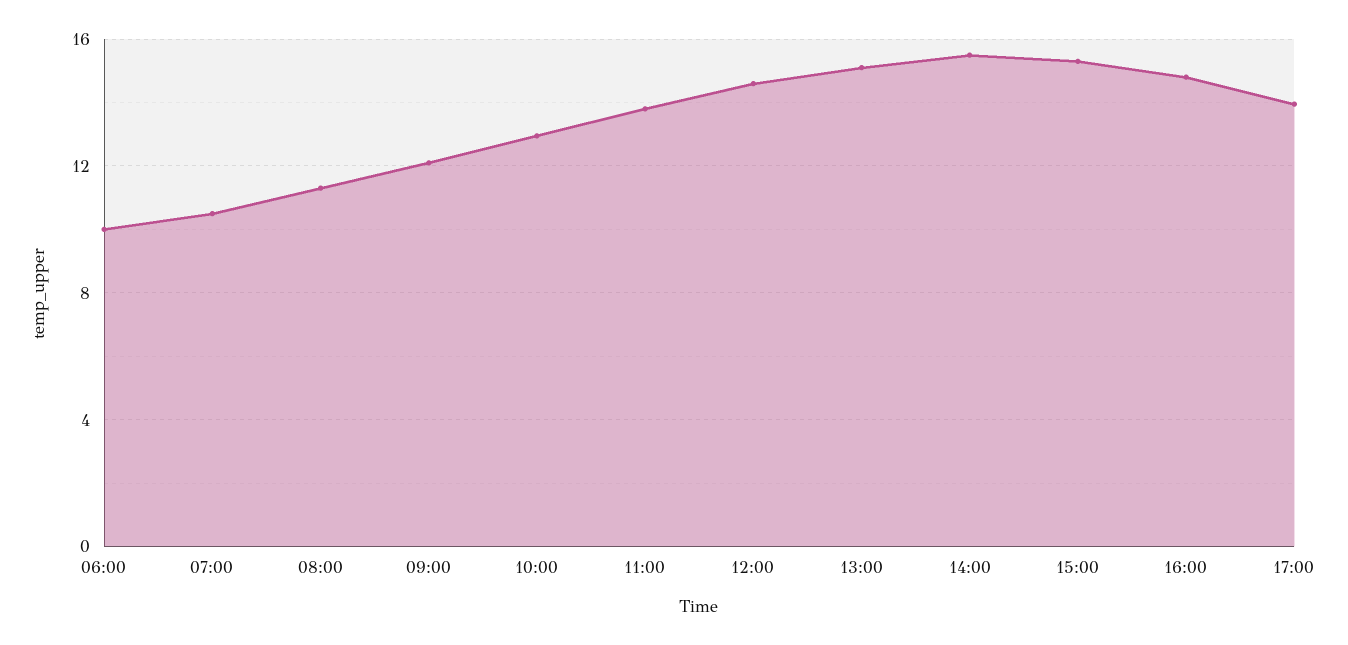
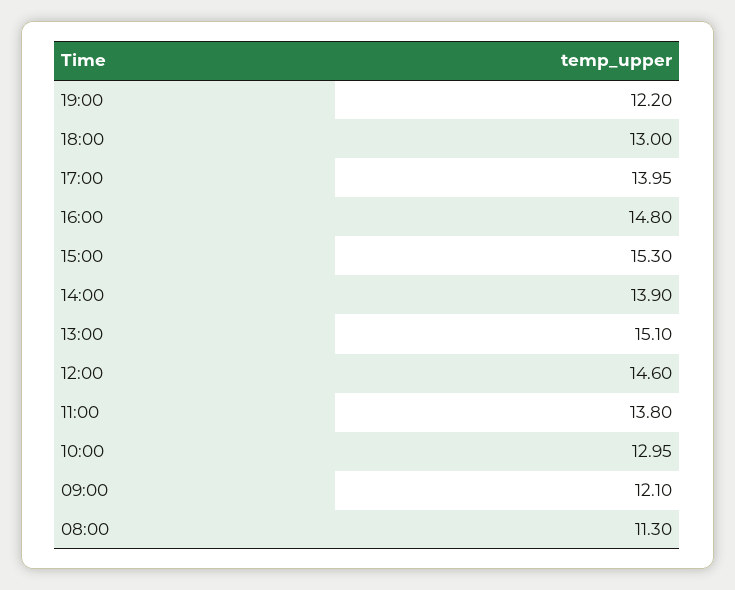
06:00: 10 -> none
07:00: 10.5 -> none
14:00: 15.5 -> 13.9
19:00: none -> 12.2
18:00: none -> 13

